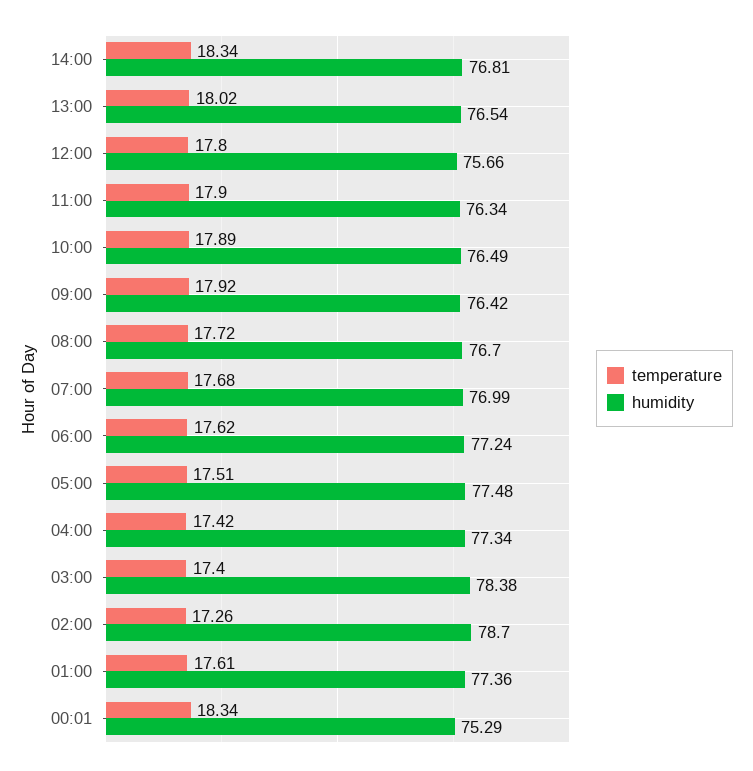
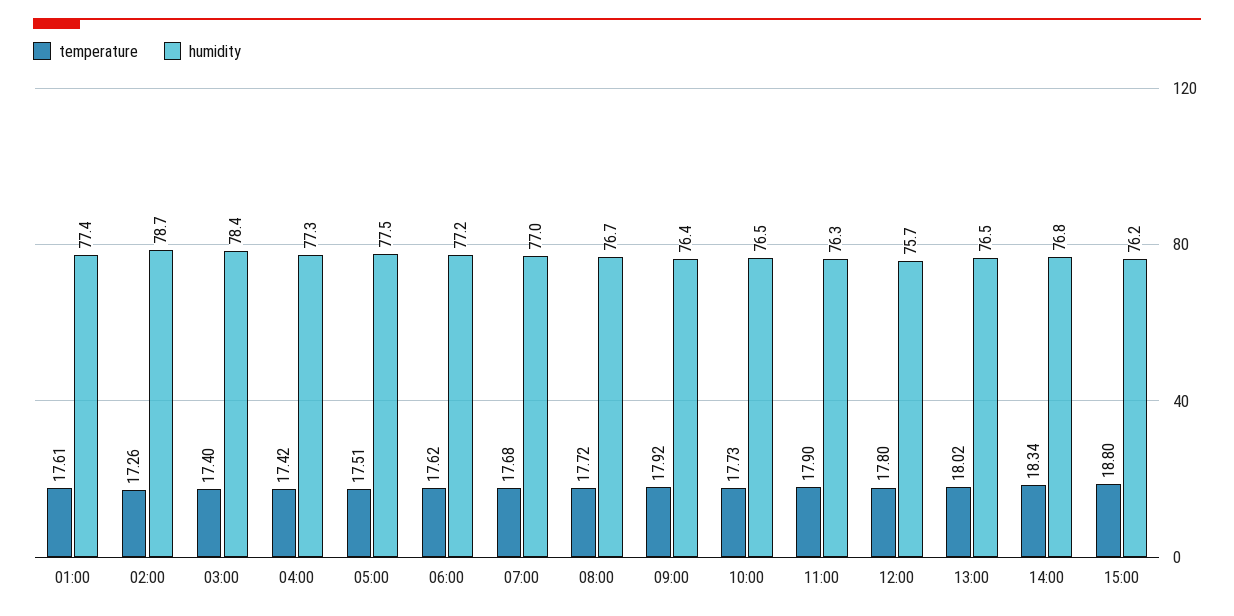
temperature, 10:00: 17.89 -> 17.73
temperature, 00:01: 18.34 -> none
humidity, 00:01: 75.29 -> none
temperature, 15:00: none -> 18.8
humidity, 15:00: none -> 76.2

